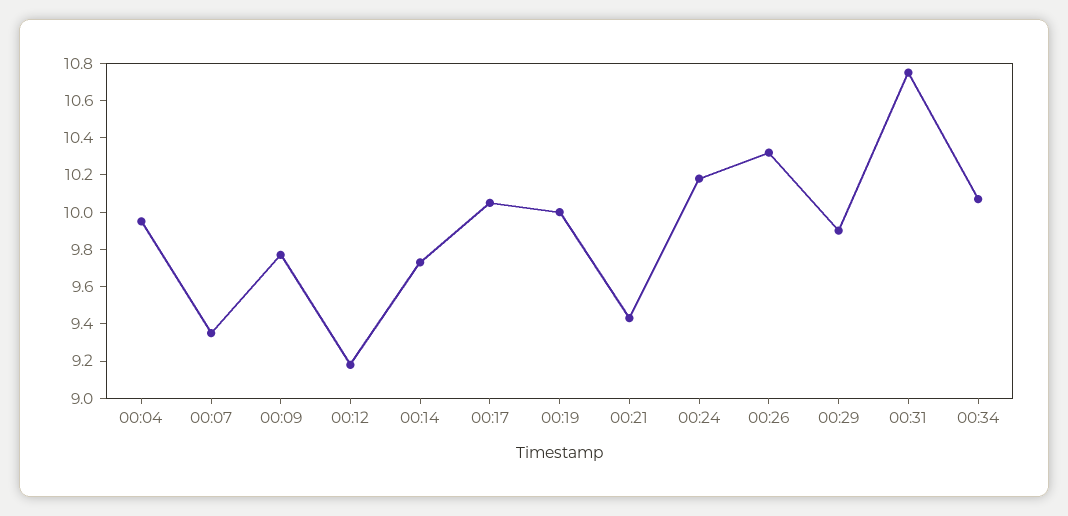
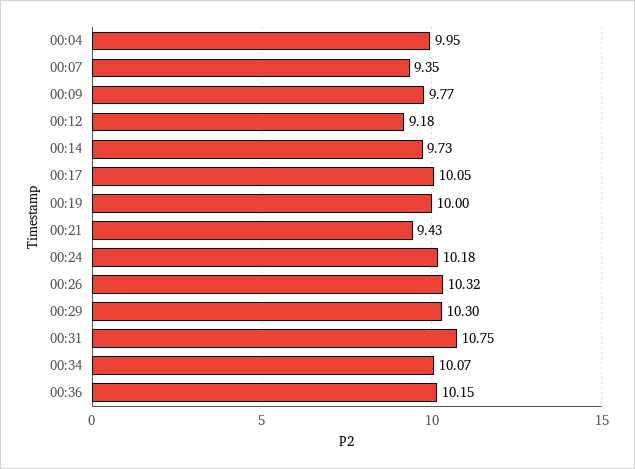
00:29: 9.9 -> 10.3
00:36: none -> 10.15

